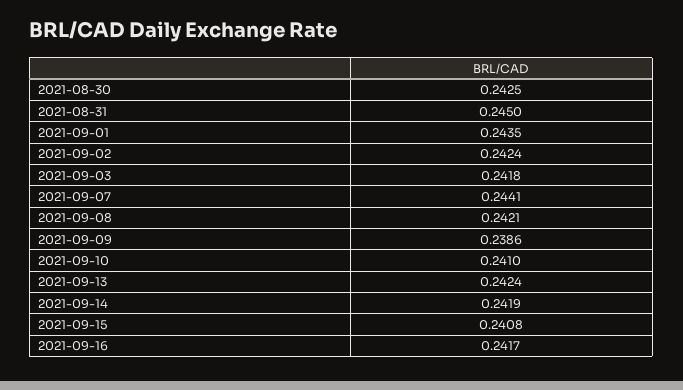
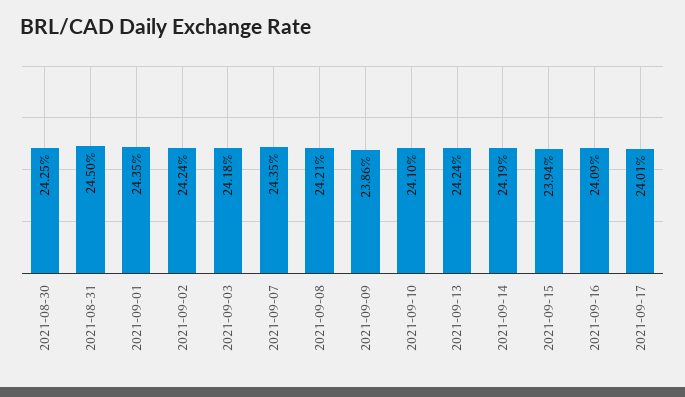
2021-09-07: 0.2441 -> 0.2435
2021-09-15: 0.2408 -> 0.2394
2021-09-16: 0.2417 -> 0.2409
2021-09-17: none -> 0.2401

